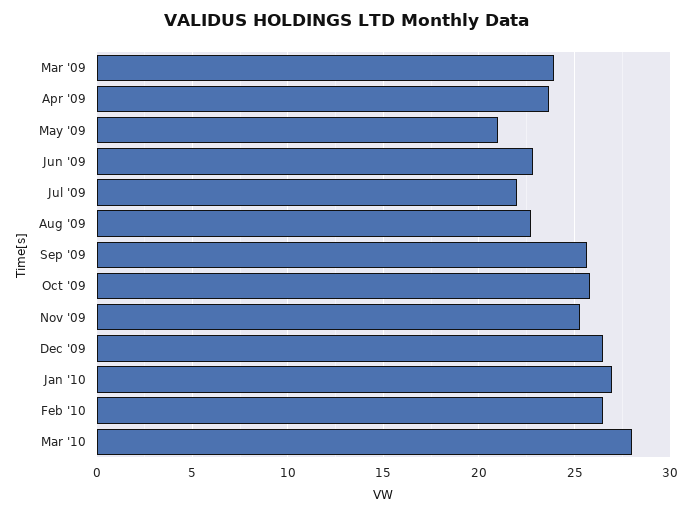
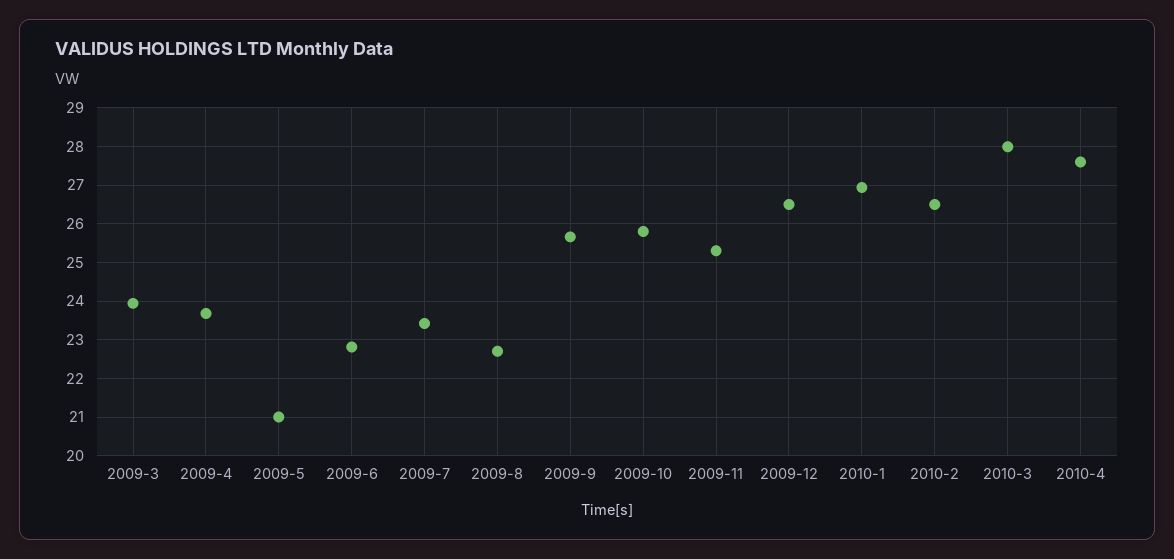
Jul '09: 22 -> 23.4
2010-4: none -> 27.6

